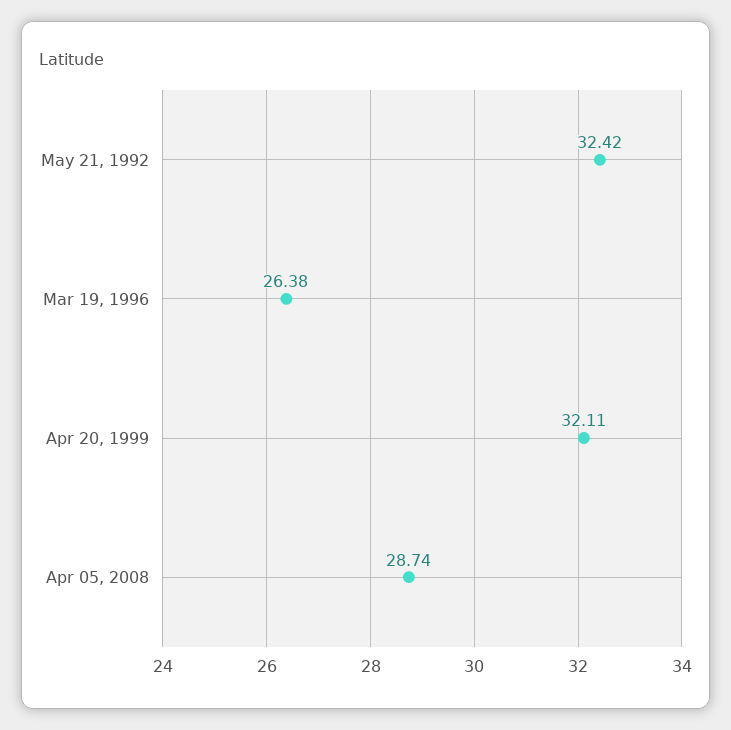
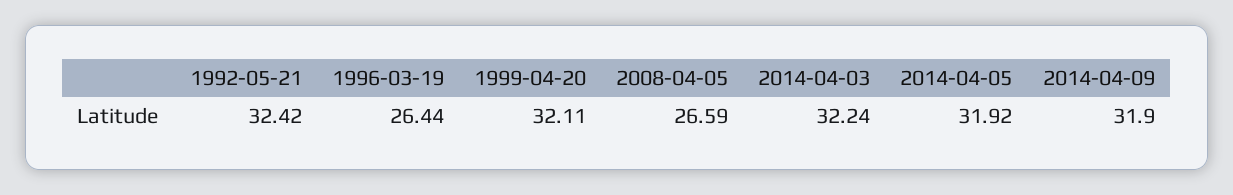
Mar 19, 1996: 26.38 -> 26.44
Apr 05, 2008: 28.74 -> 26.59
2014-04-03: none -> 32.24
2014-04-05: none -> 31.92
2014-04-09: none -> 31.9

